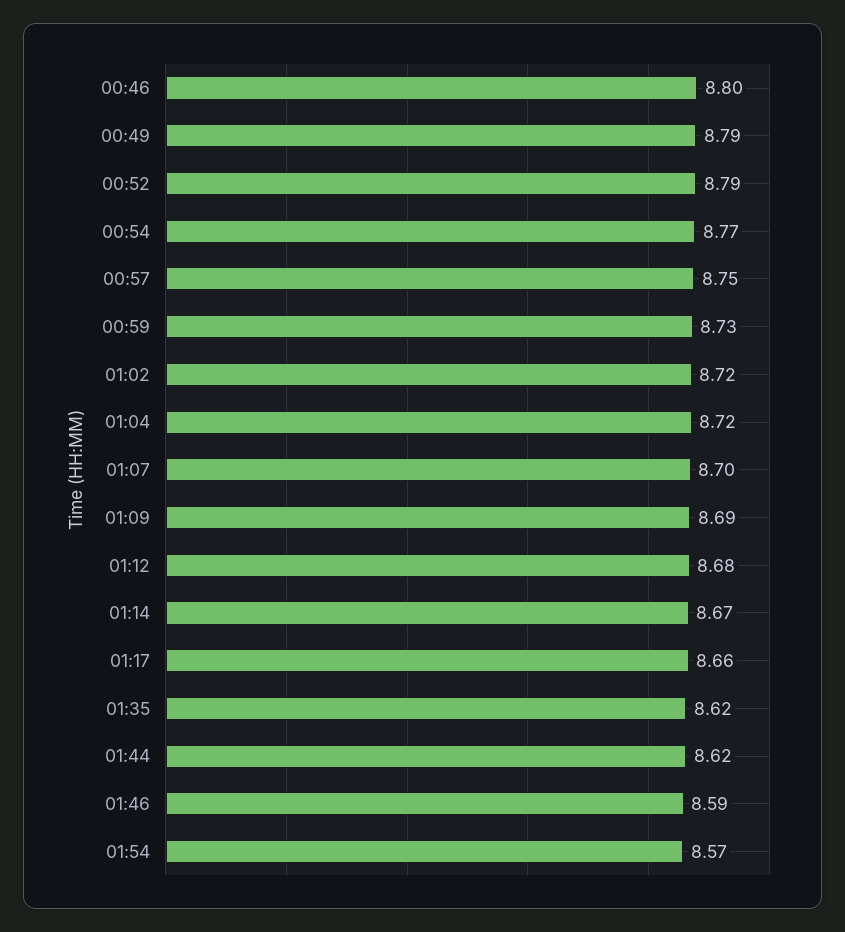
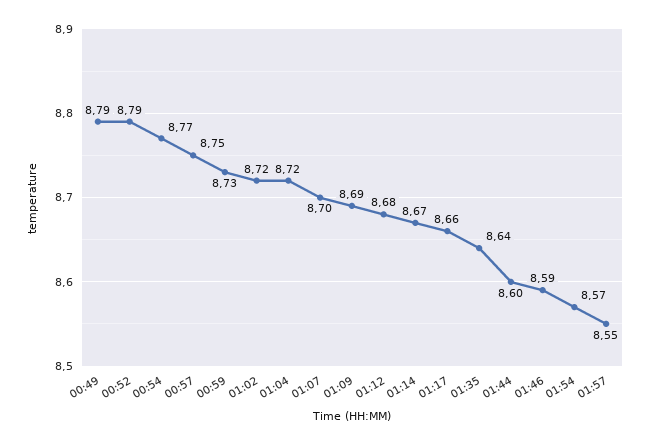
00:46: 8.8 -> none
01:35: 8.62 -> 8.64
01:44: 8.62 -> 8.6
01:57: none -> 8.55

